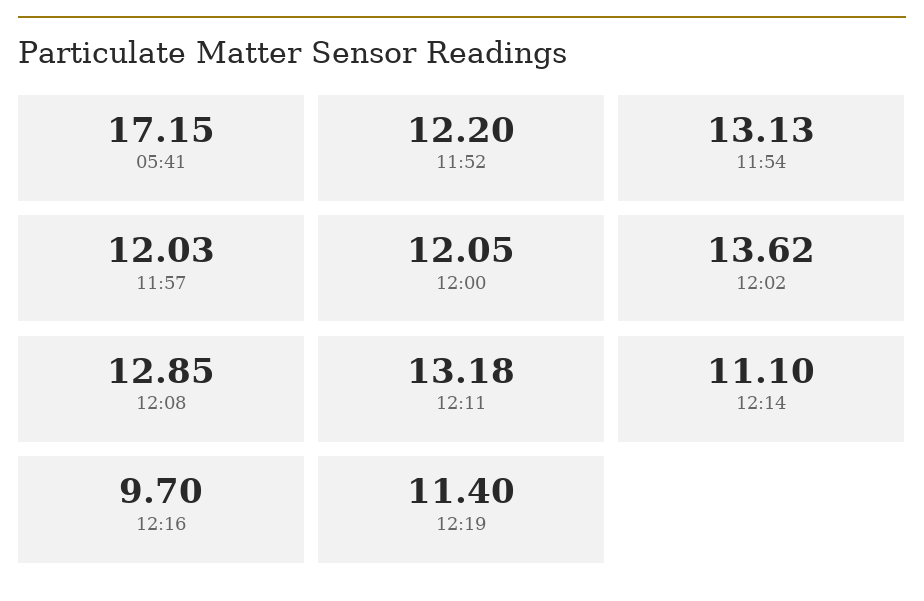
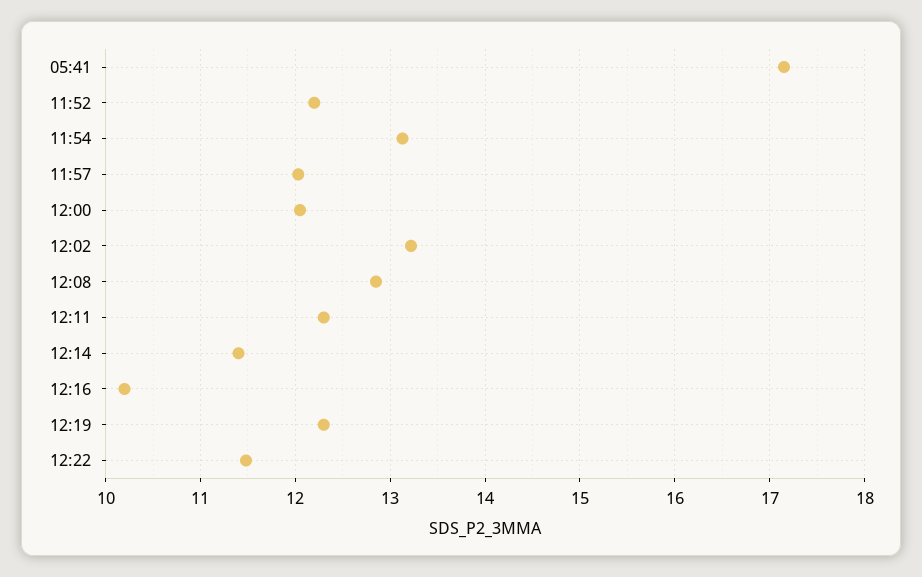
12:02: 13.62 -> 13.2
12:11: 13.18 -> 12.3
12:14: 11.1 -> 11.4
12:16: 9.7 -> 10.2
12:19: 11.4 -> 12.3
12:22: none -> 11.5

